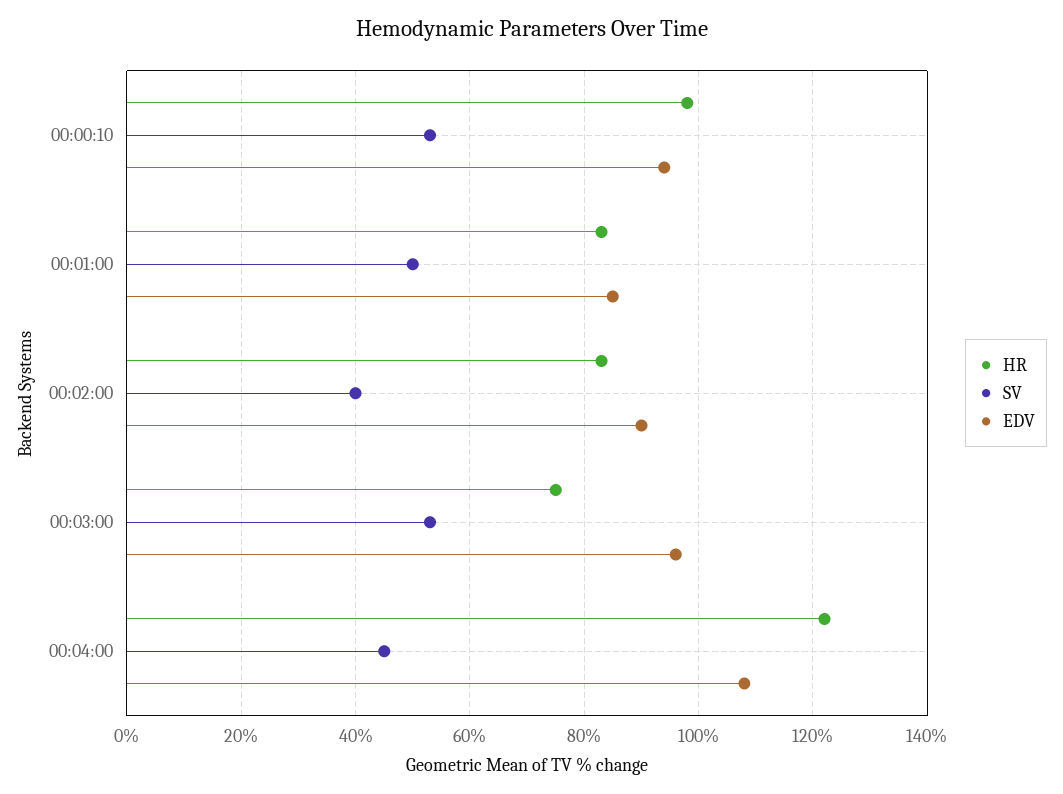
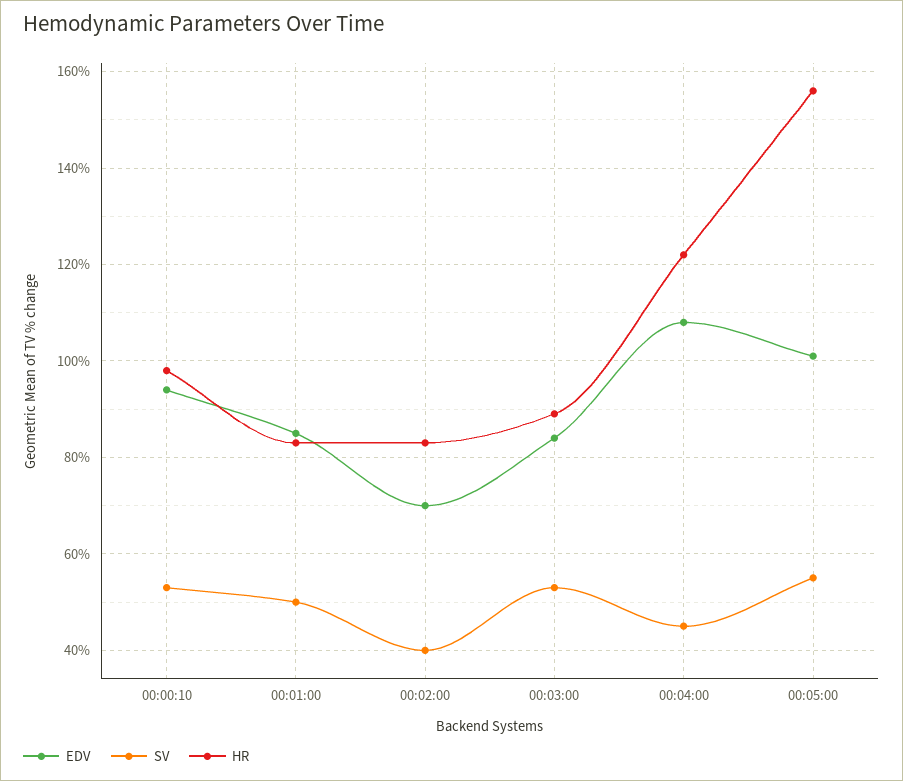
EDV, 00:02:00: 90 -> 70
HR, 00:03:00: 75 -> 90
EDV, 00:03:00: 95 -> 85
EDV, 00:05:00: none -> 100
SV, 00:05:00: none -> 55
HR, 00:05:00: none -> 155

